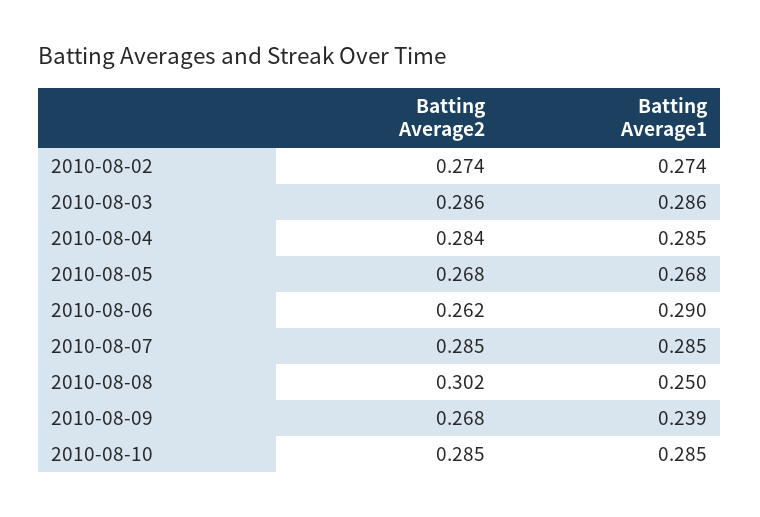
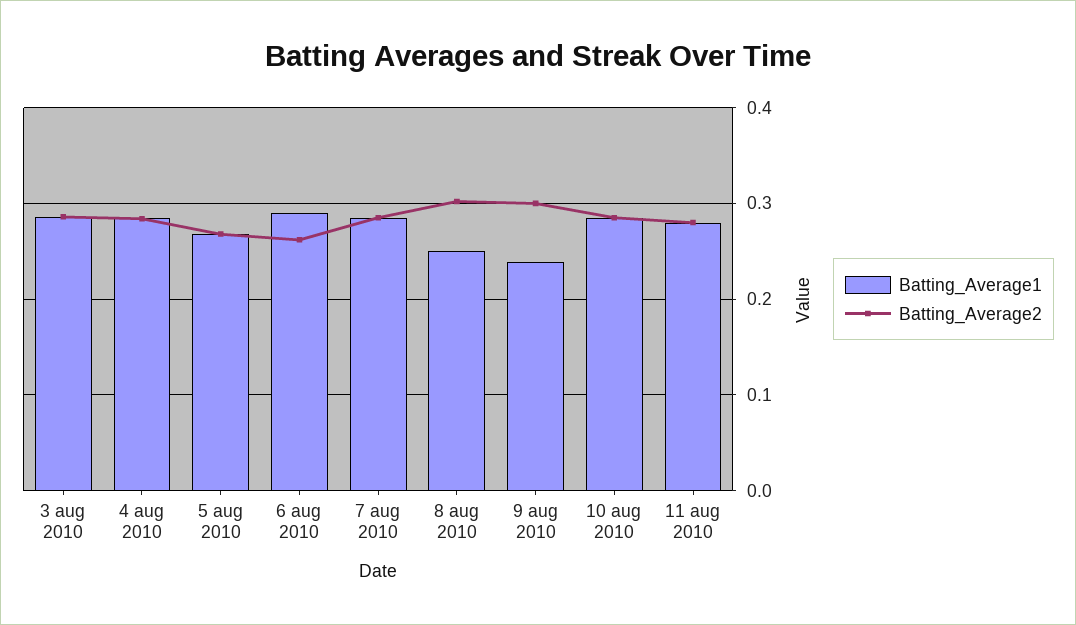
Batting Average2, 2010-08-02: 0.274 -> none
Batting Average1, 2010-08-02: 0.274 -> none
Batting Average2, 2010-08-09: 0.268 -> 0.3
Batting Average1, 11 aug 2010: none -> 0.28
Batting Average2, 11 aug 2010: none -> 0.28

